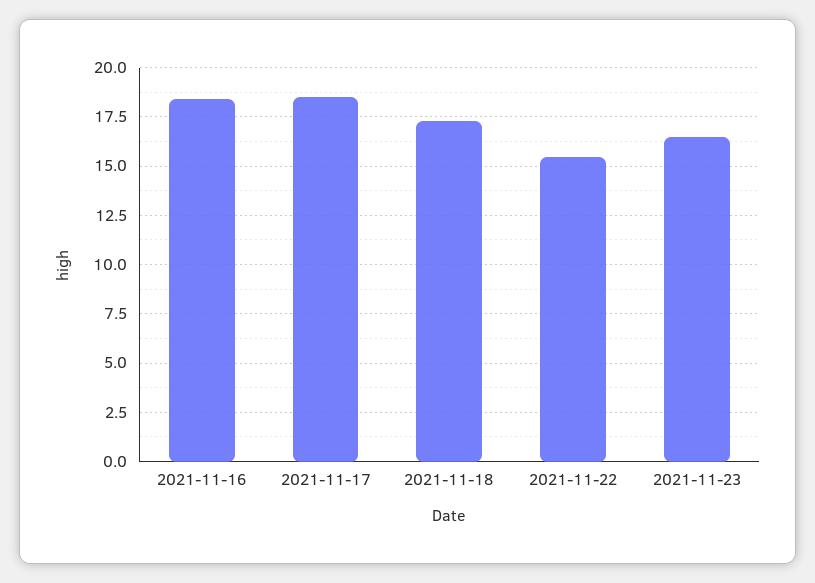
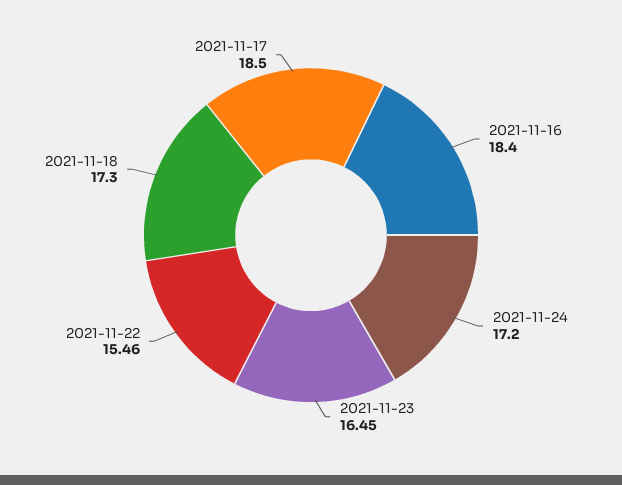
2021-11-24: none -> 17.2

